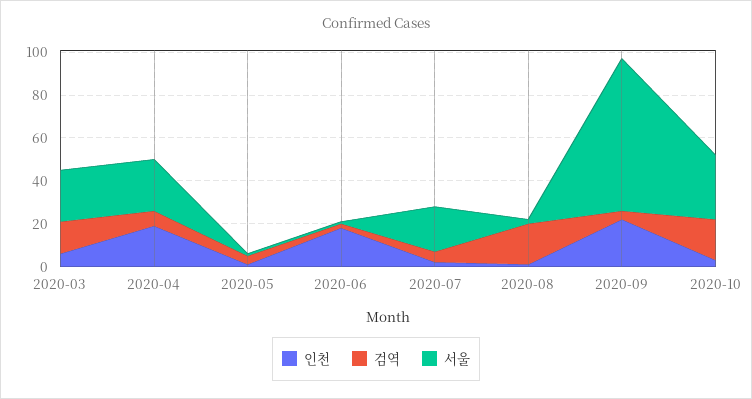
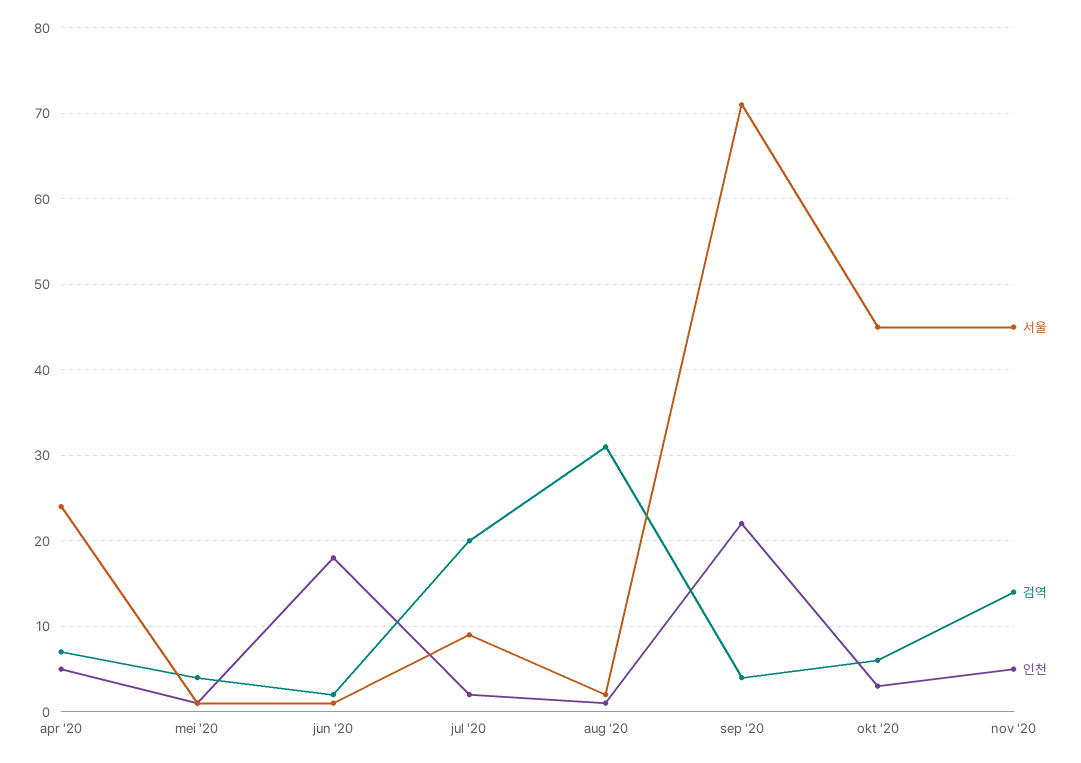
인천, 2020-03: 5 -> none
검역, 2020-03: 15 -> none
서울, 2020-03: 25 -> none
인천, 2020-04: 20 -> 5
검역, 2020-07: 5 -> 20
서울, 2020-07: 20 -> 9
검역, 2020-08: 20 -> 31
검역, 2020-10: 20 -> 6
서울, 2020-10: 30 -> 45
서울, nov '20: none -> 45
검역, nov '20: none -> 14
인천, nov '20: none -> 5

